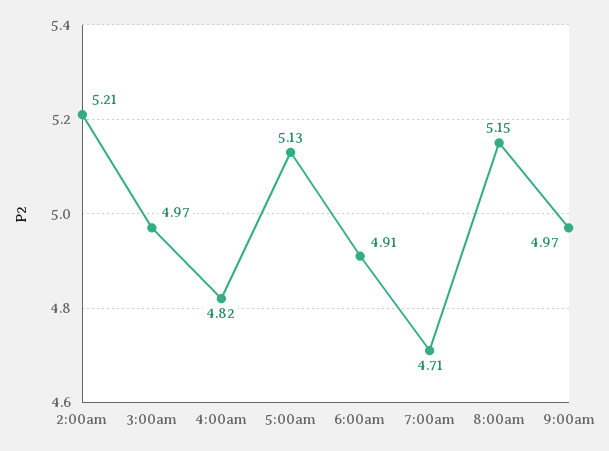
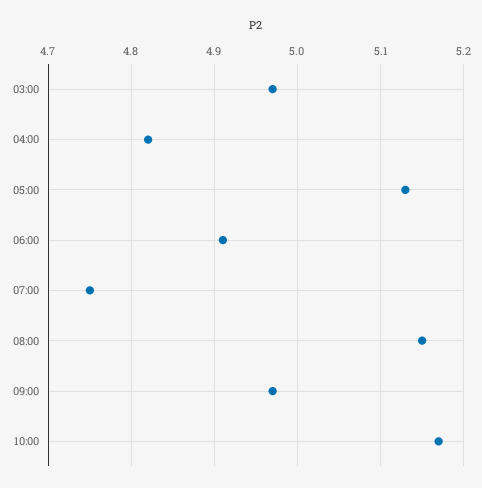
2:00am: 5.21 -> none
7:00am: 4.71 -> 4.75
10:00: none -> 5.17

